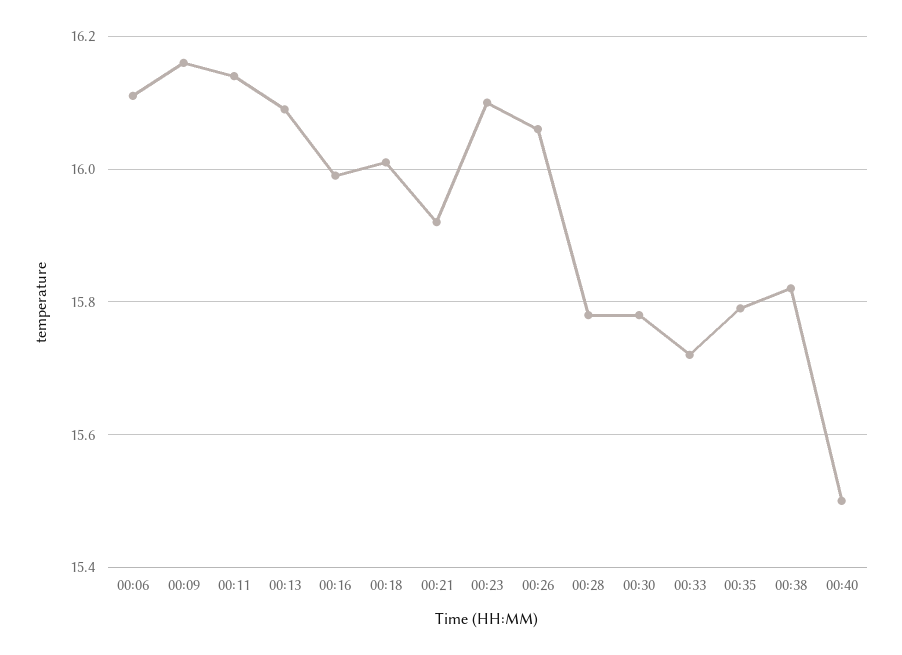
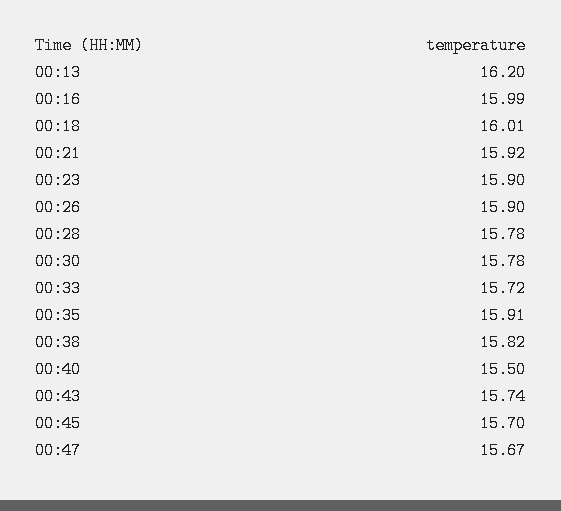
00:06: 16.1 -> none
00:09: 16.15 -> none
00:11: 16.15 -> none
00:13: 16.1 -> 16.2
00:23: 16.1 -> 15.9
00:26: 16.05 -> 15.9
00:35: 15.8 -> 15.91
00:43: none -> 15.74
00:45: none -> 15.7
00:47: none -> 15.67

